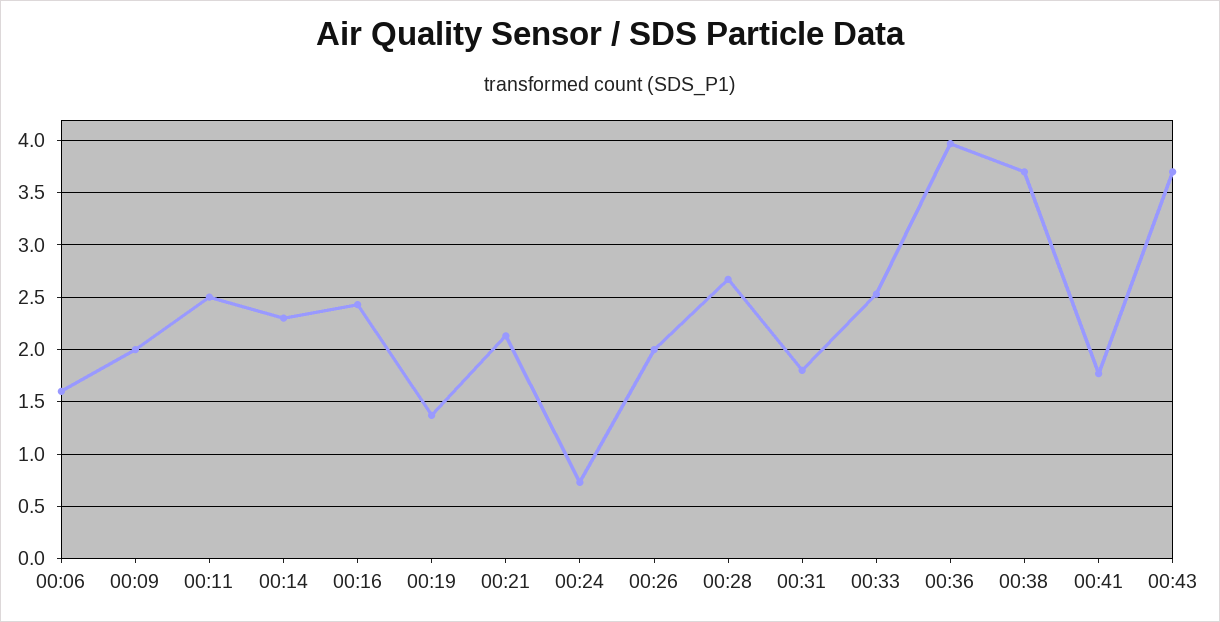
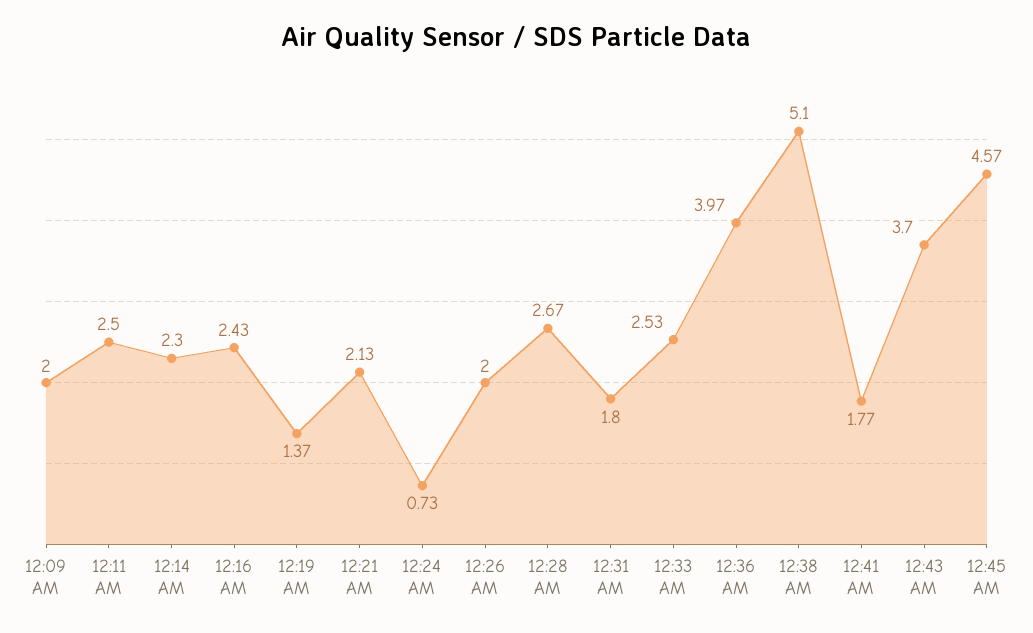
00:06: 1.6 -> none
00:38: 3.7 -> 5.1
12:45 AM: none -> 4.57

